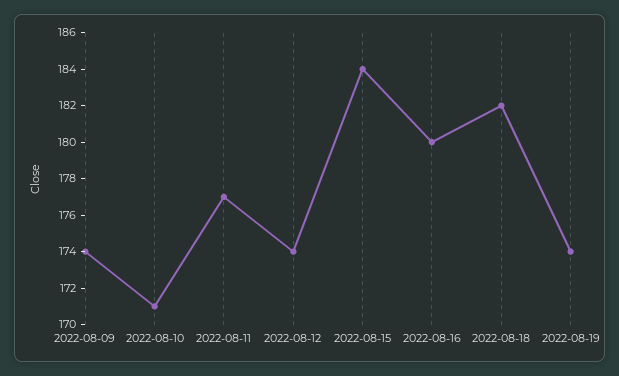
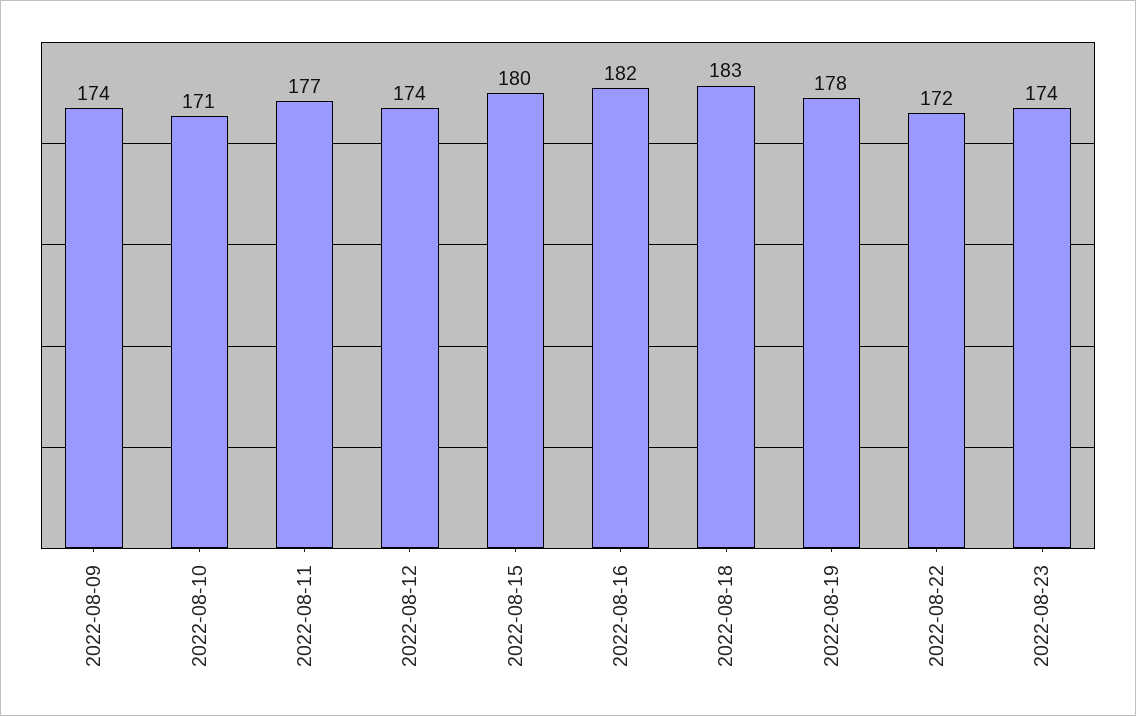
2022-08-15: 184 -> 180
2022-08-16: 180 -> 182
2022-08-18: 182 -> 183
2022-08-19: 174 -> 178
2022-08-22: none -> 172
2022-08-23: none -> 174

